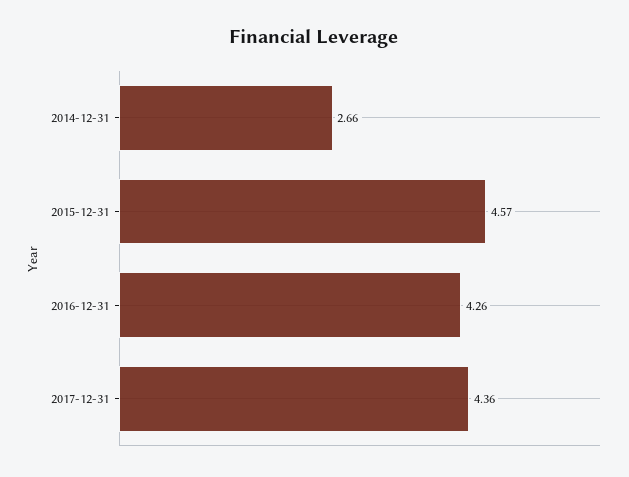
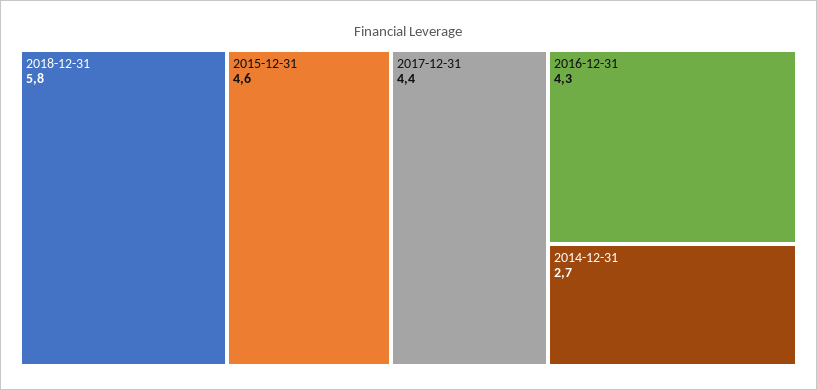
2018-12-31: none -> 5.8

